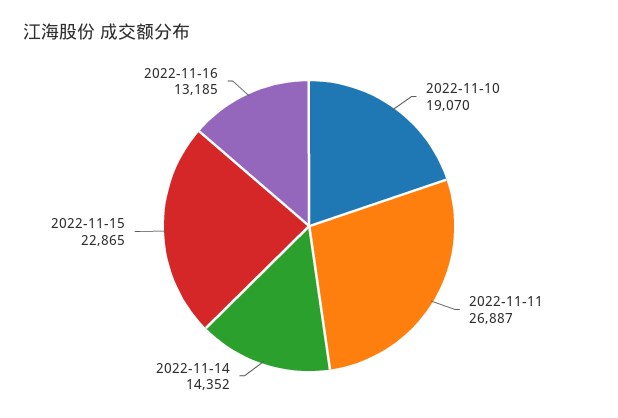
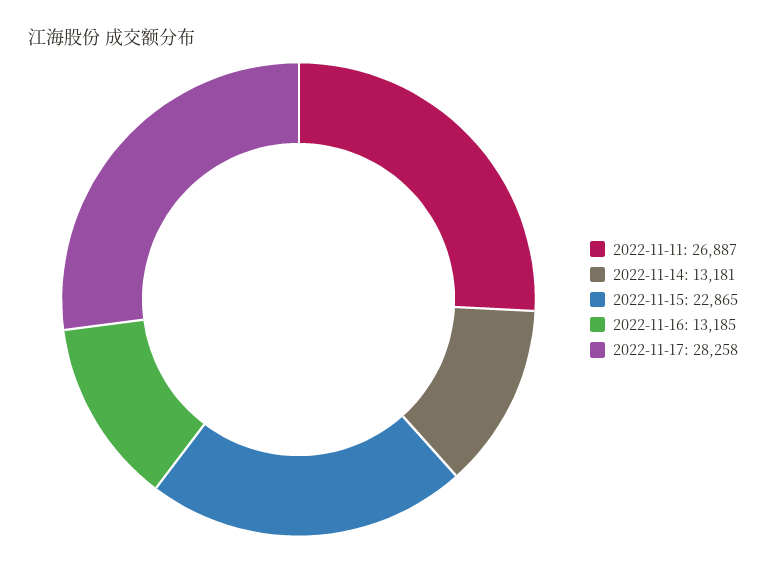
2022-11-10: 19070 -> none
2022-11-14: 14352 -> 13181
2022-11-17: none -> 28258

